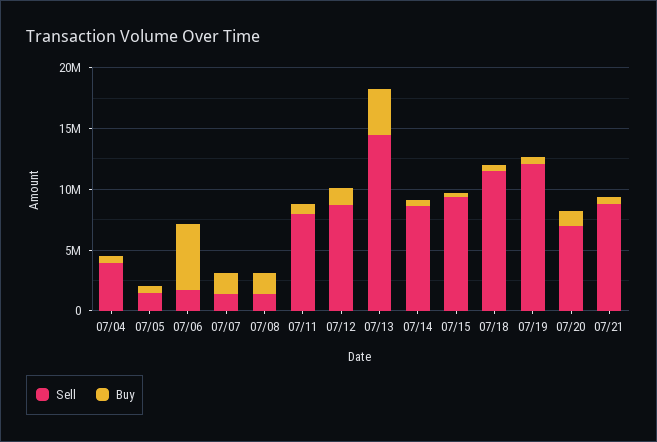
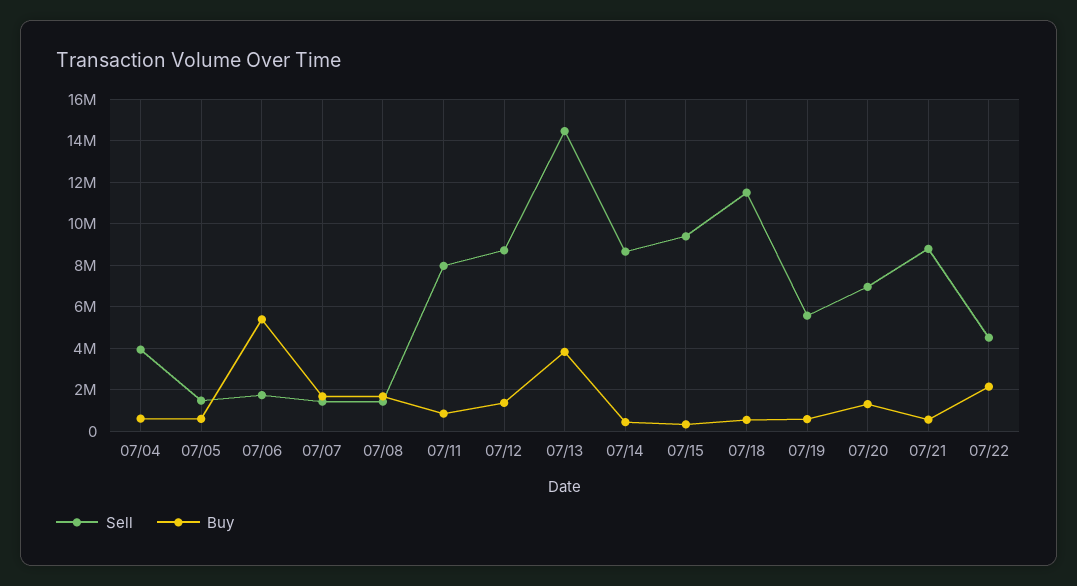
Sell, 07/19: 12000000 -> 5500000
Sell, 07/22: none -> 4500000
Buy, 07/22: none -> 2000000

